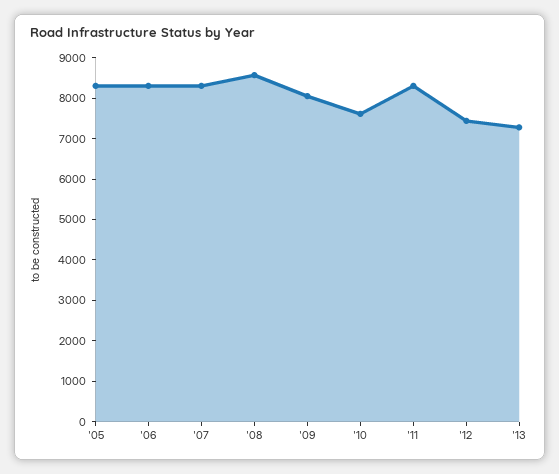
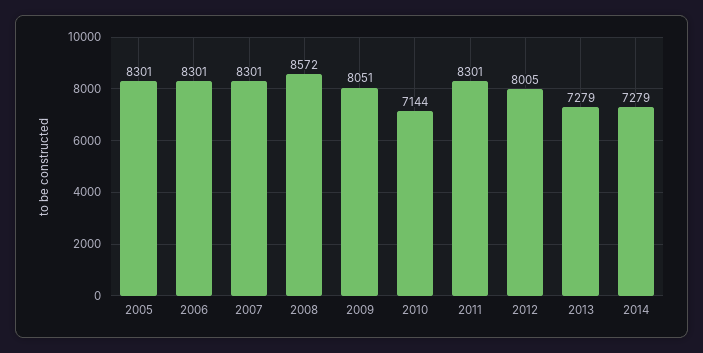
'10: 7600 -> 7144
'12: 7400 -> 8005
2014: none -> 7279

